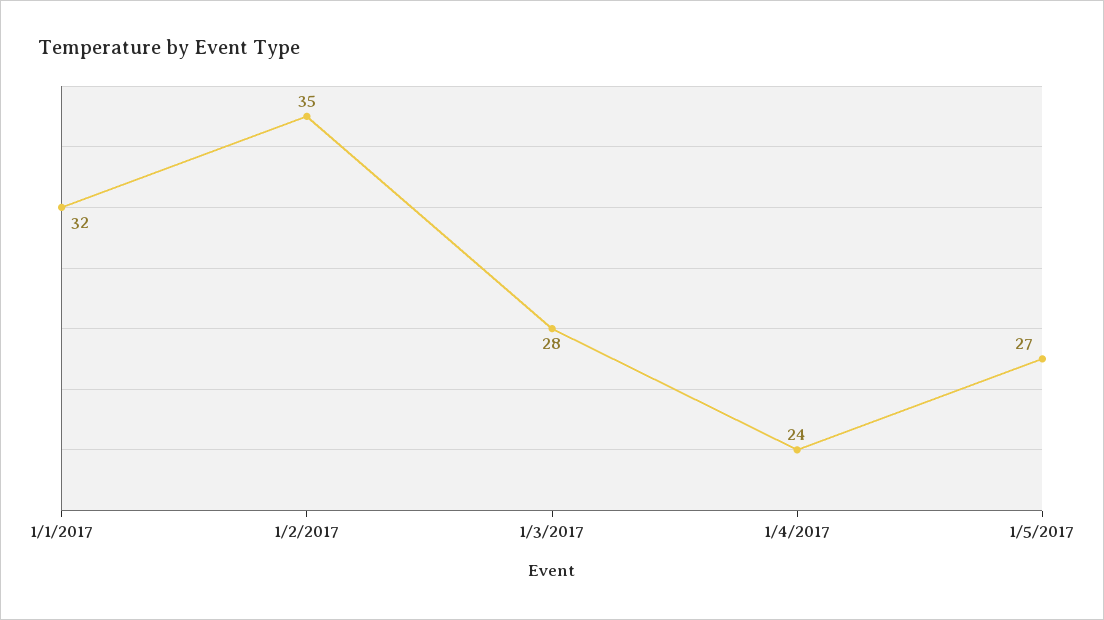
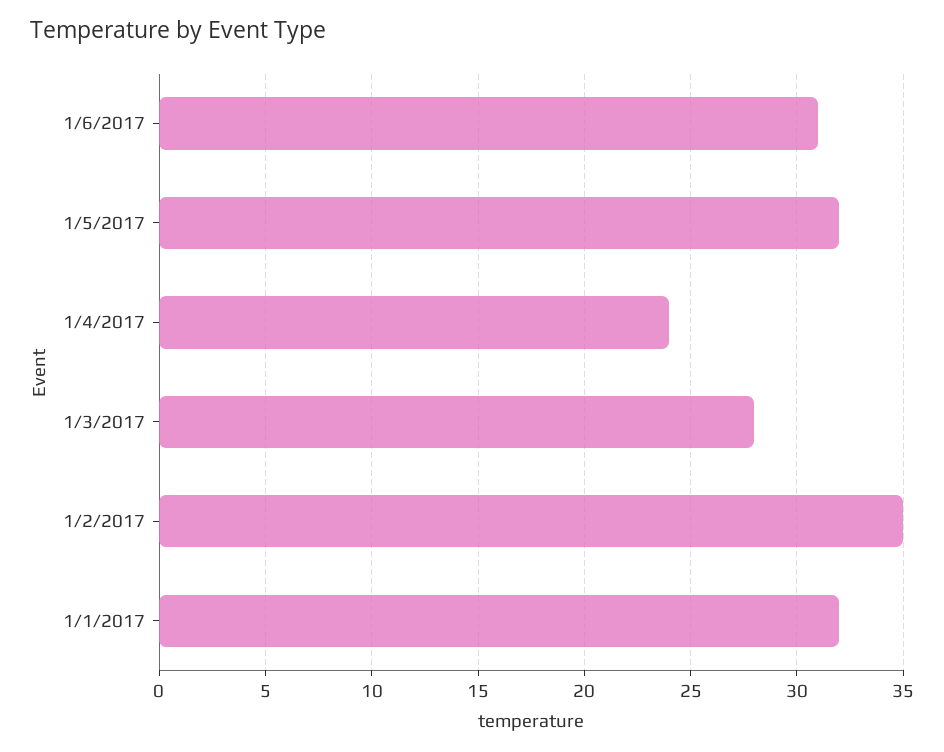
1/5/2017: 27 -> 32
1/6/2017: none -> 31

